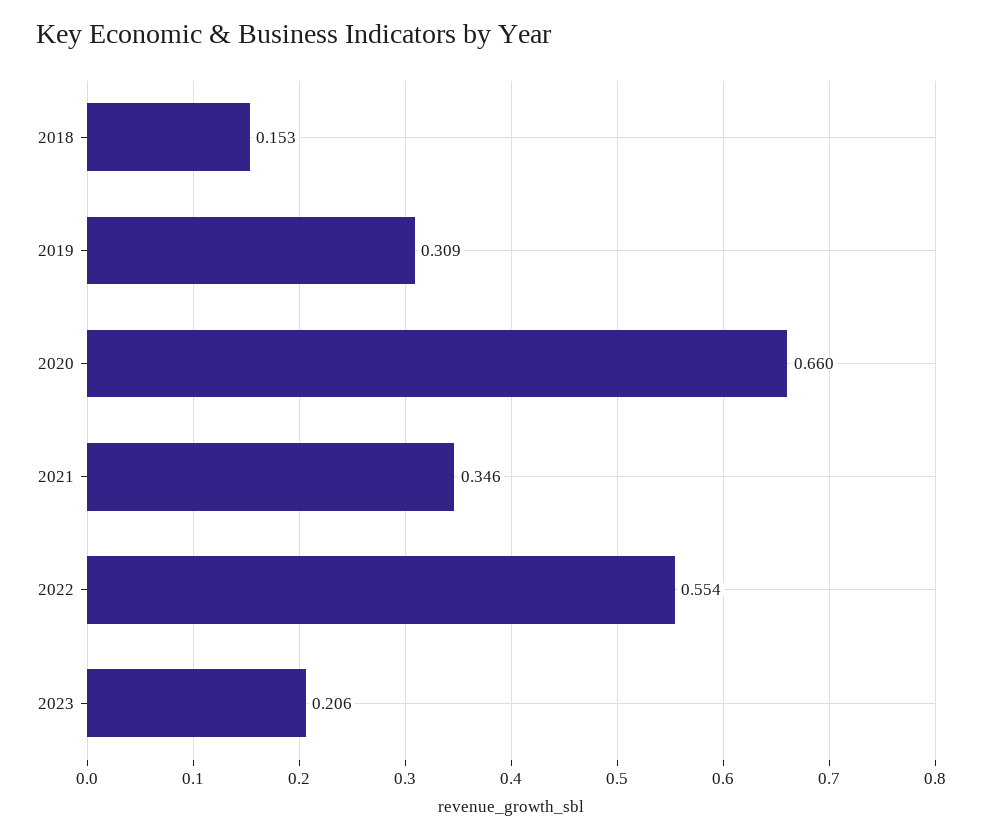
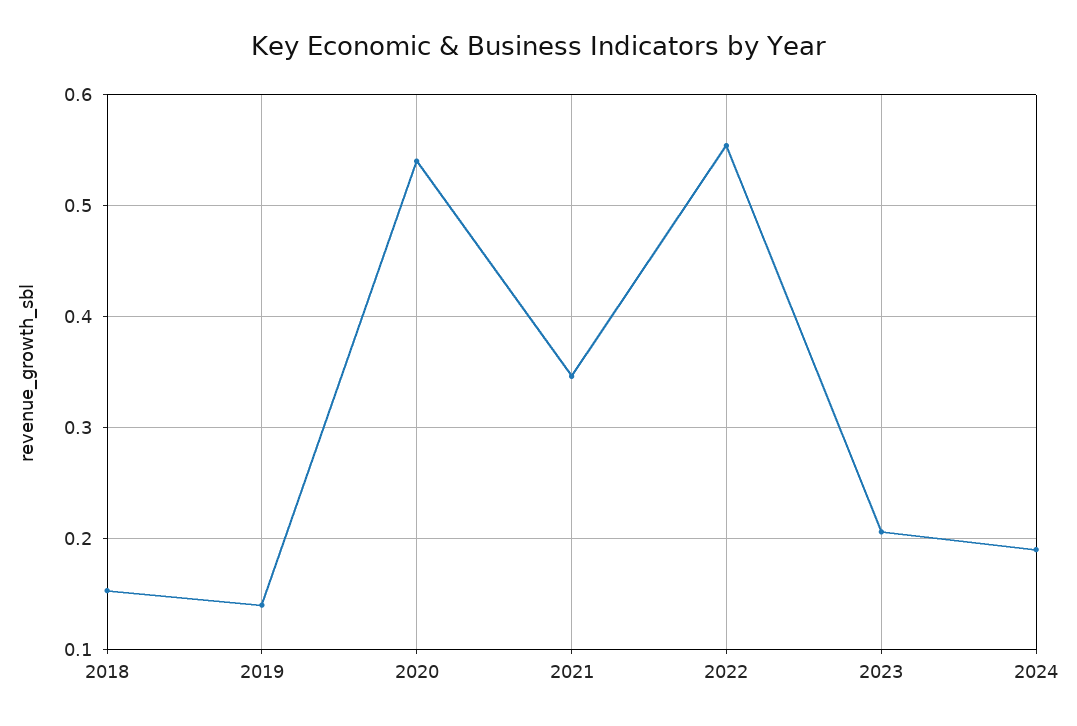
2019: 0.309 -> 0.14
2020: 0.66 -> 0.54
2024: none -> 0.19

